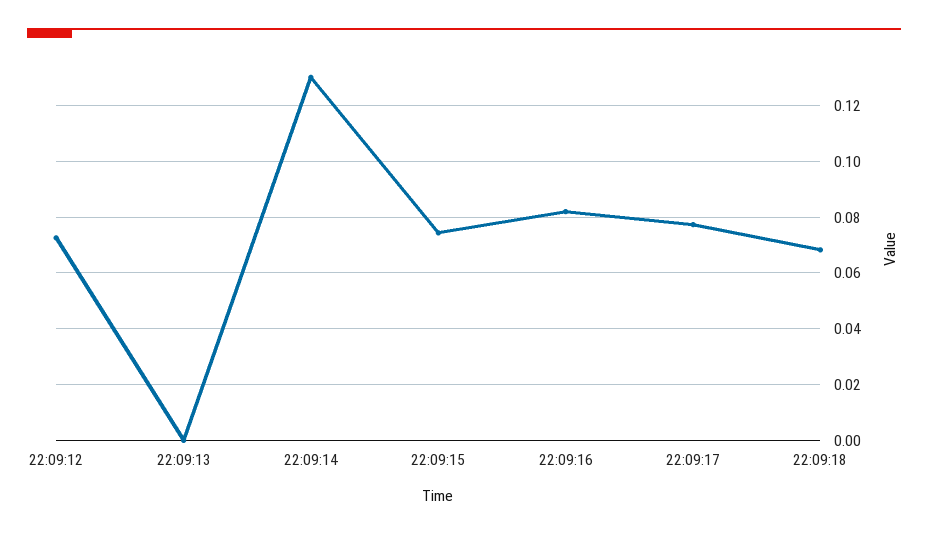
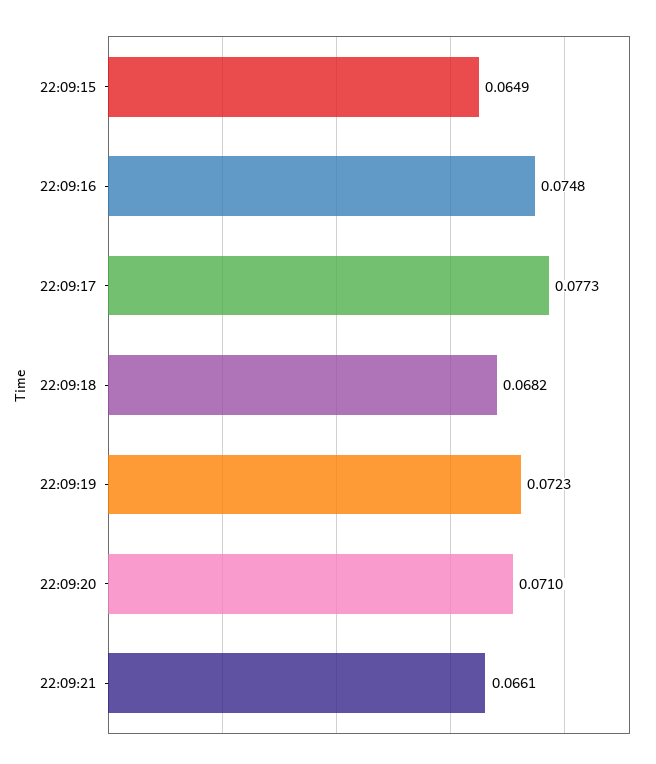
22:09:12: 0.0725 -> none
22:09:13: 0 -> none
22:09:14: 0.13 -> none
22:09:15: 0.075 -> 0.0649
22:09:16: 0.0825 -> 0.0748
22:09:19: none -> 0.0723
22:09:20: none -> 0.071
22:09:21: none -> 0.0661

